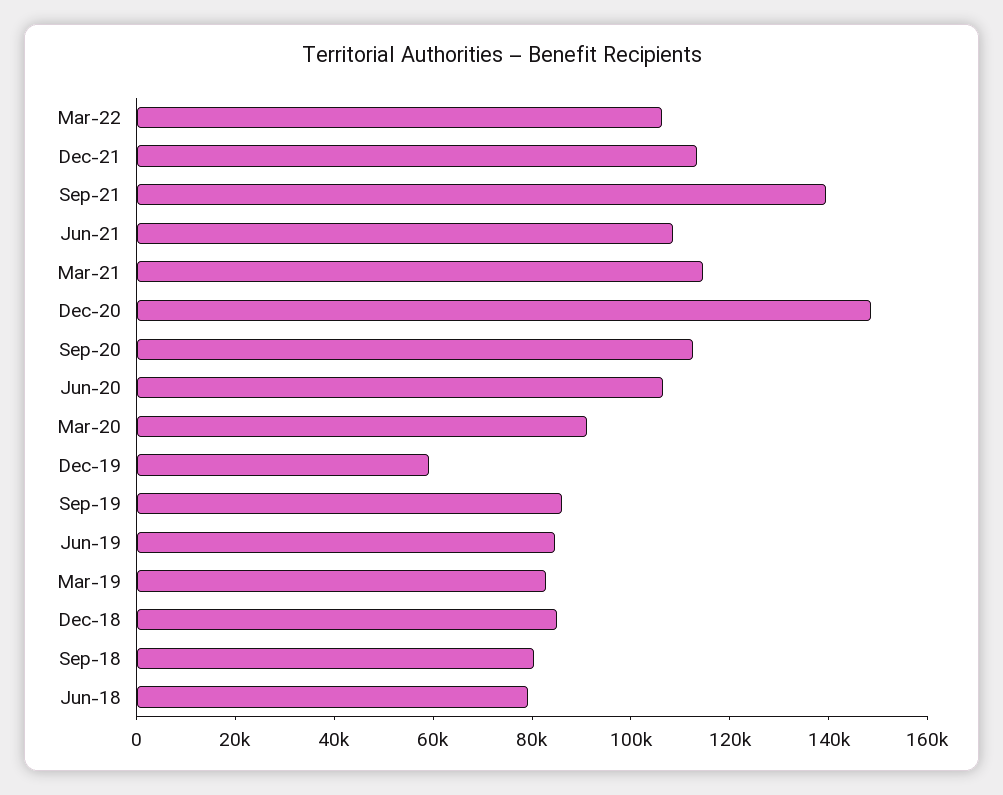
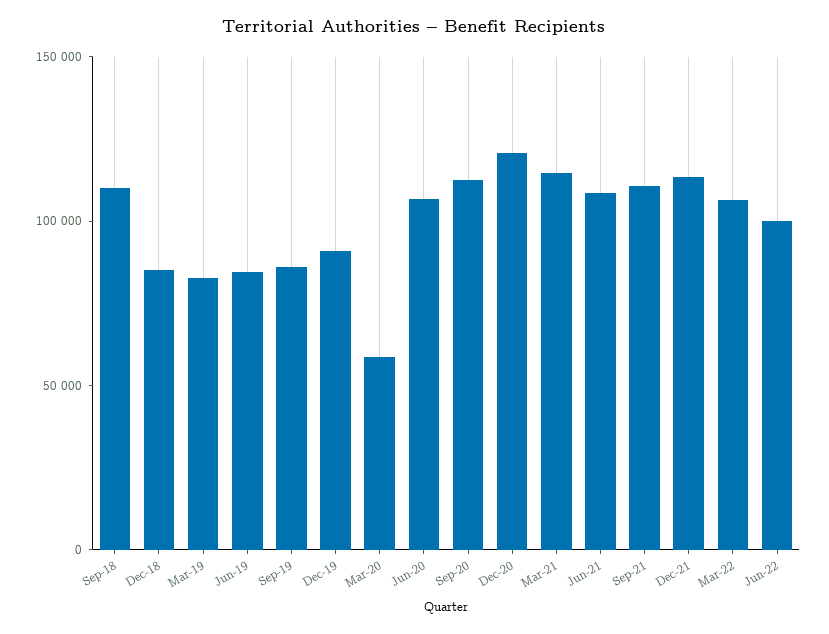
Sep-21: 140000 -> 110000
Dec-20: 150000 -> 120000
Mar-20: 90000 -> 60000
Dec-19: 60000 -> 90000
Sep-18: 80000 -> 110000
Jun-18: 80000 -> none
Jun-22: none -> 100000

